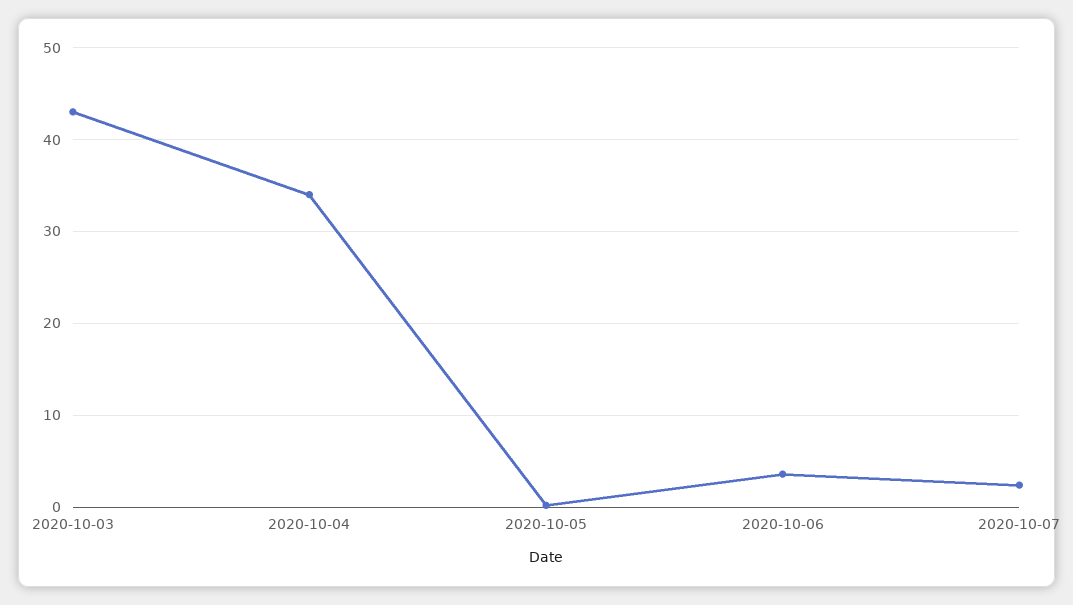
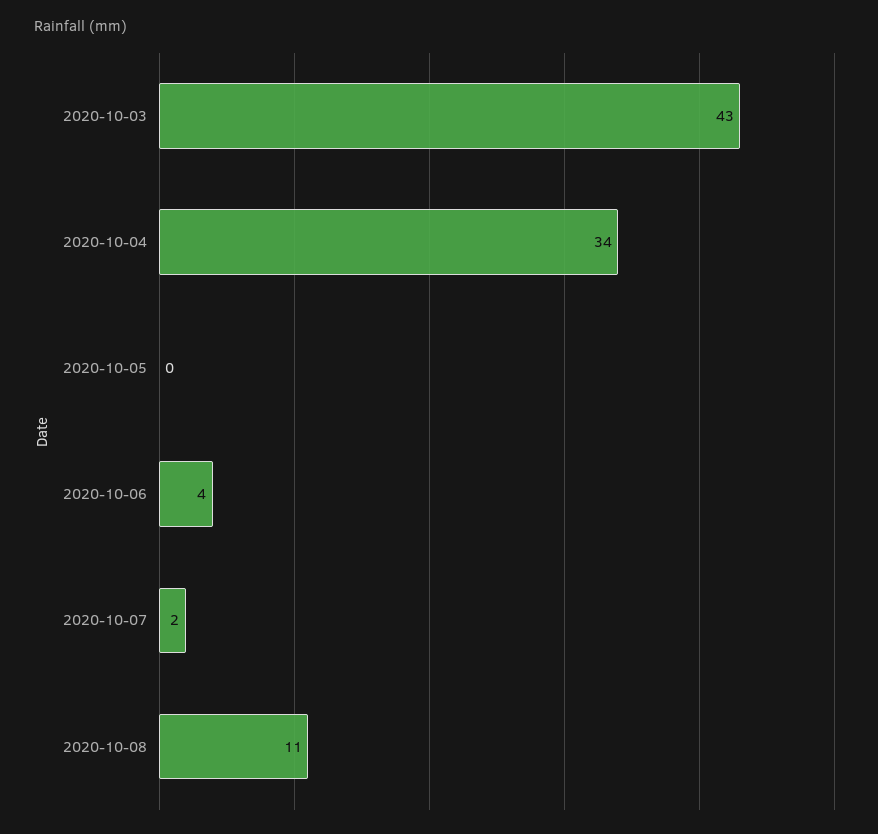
2020-10-08: none -> 11

